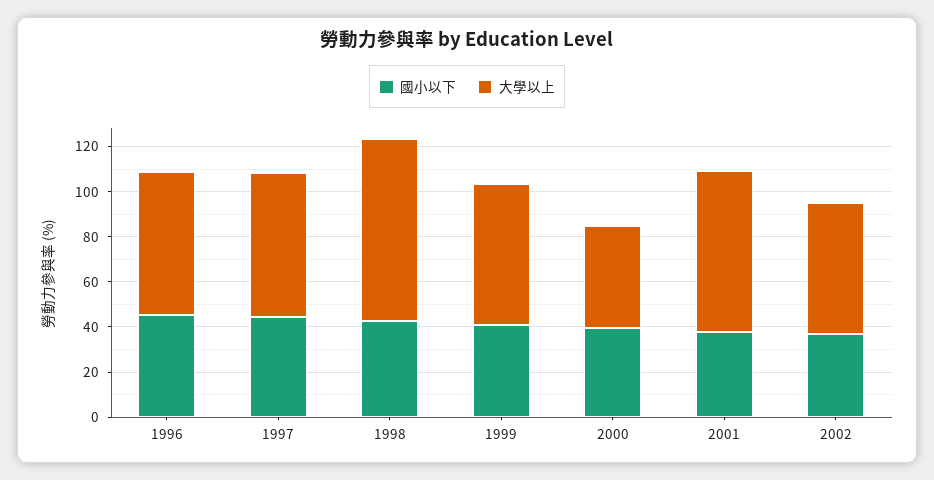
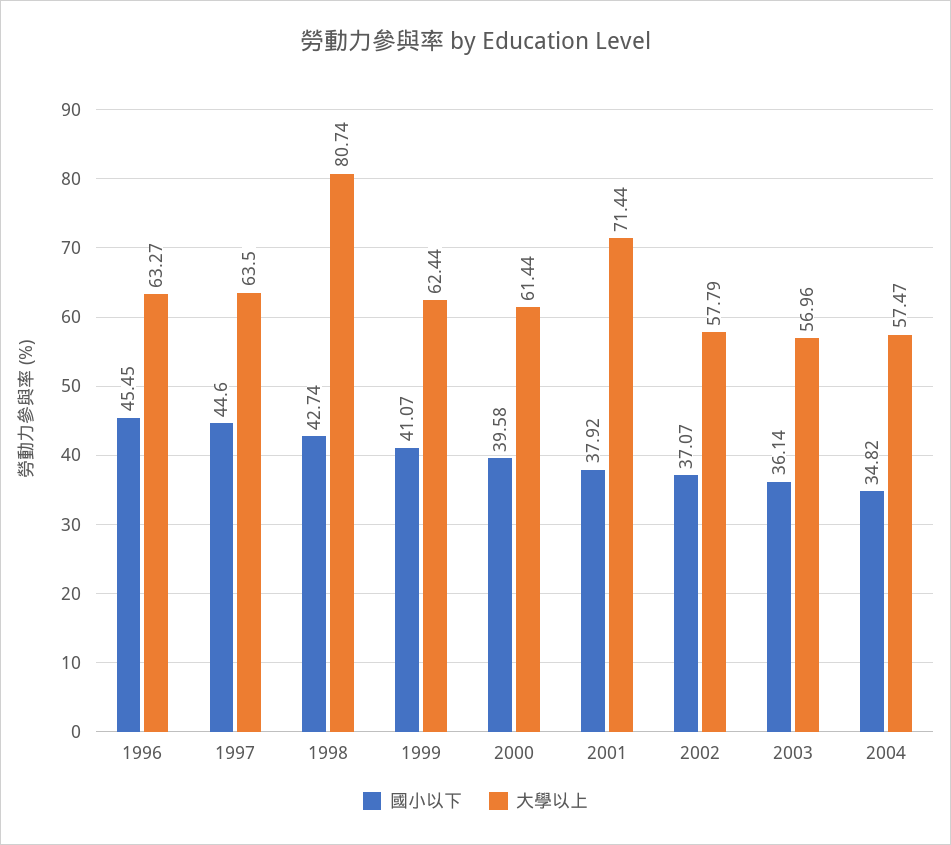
大學以上, 2000: 45 -> 61.44
國小以下, 2003: none -> 36.14
大學以上, 2003: none -> 56.96
國小以下, 2004: none -> 34.82
大學以上, 2004: none -> 57.47

